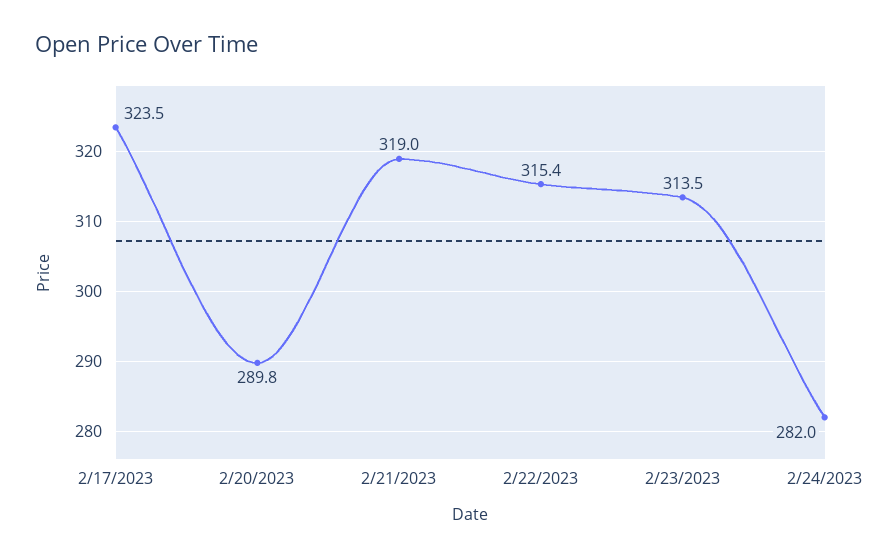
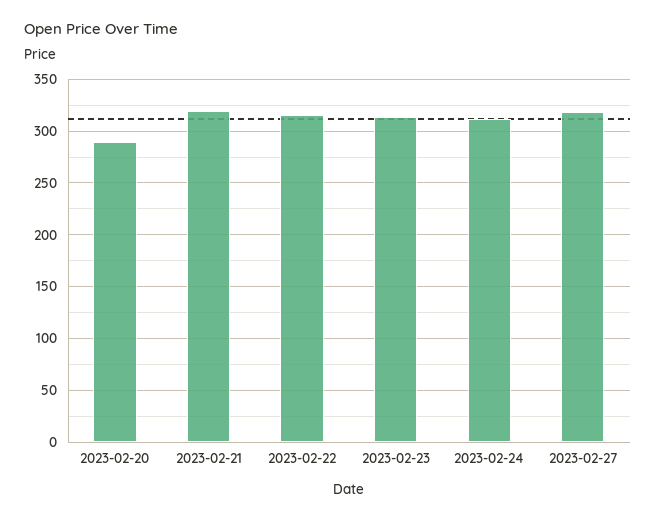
2/17/2023: 323.5 -> none
2/24/2023: 282 -> 310
2023-02-27: none -> 320

